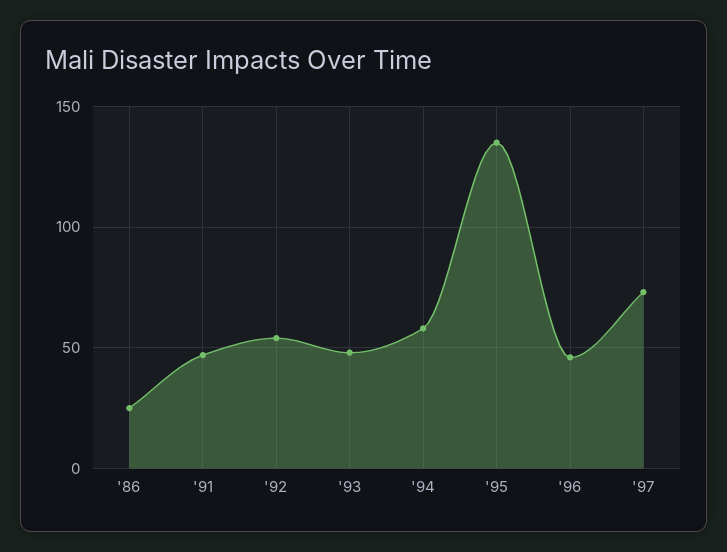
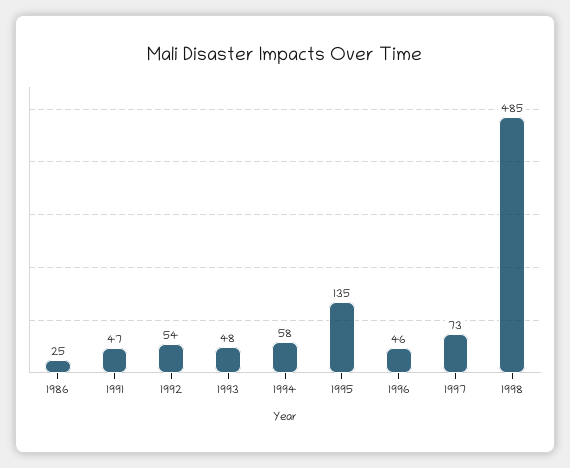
1998: none -> 485

